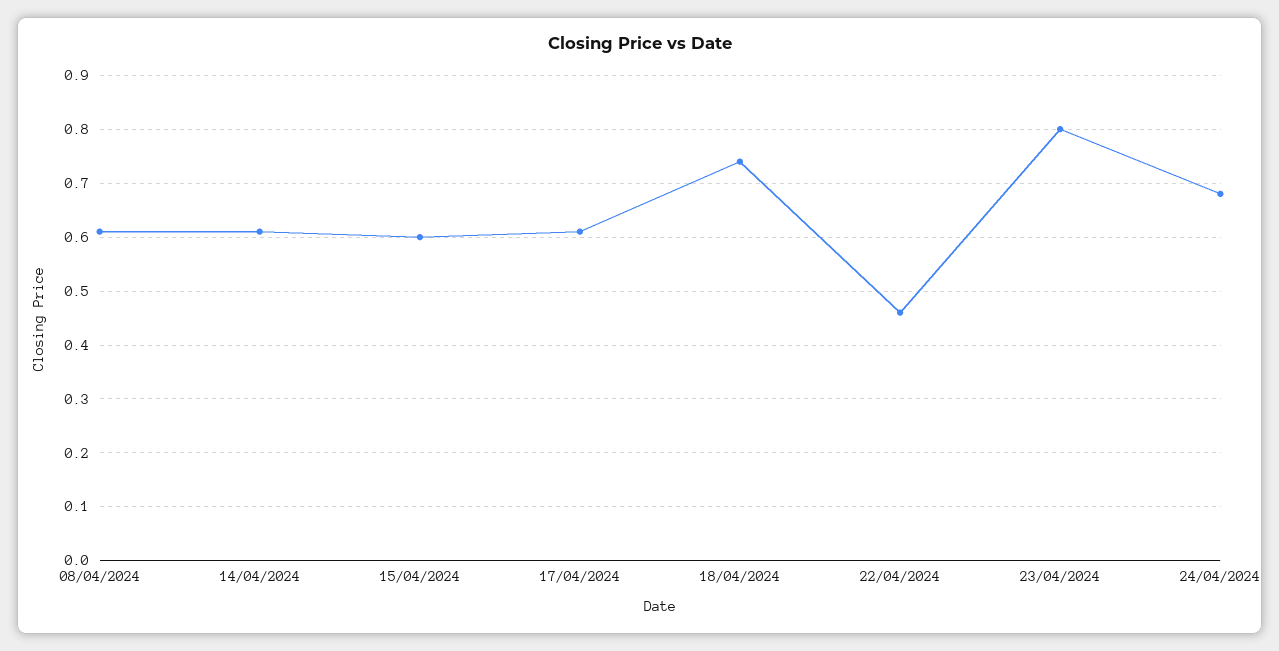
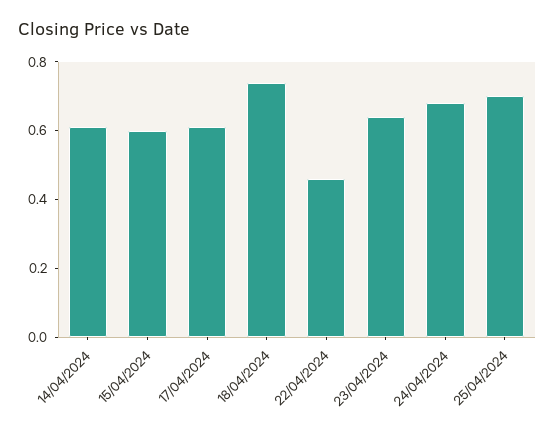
08/04/2024: 0.6 -> none
23/04/2024: 0.8 -> 0.65
25/04/2024: none -> 0.7

